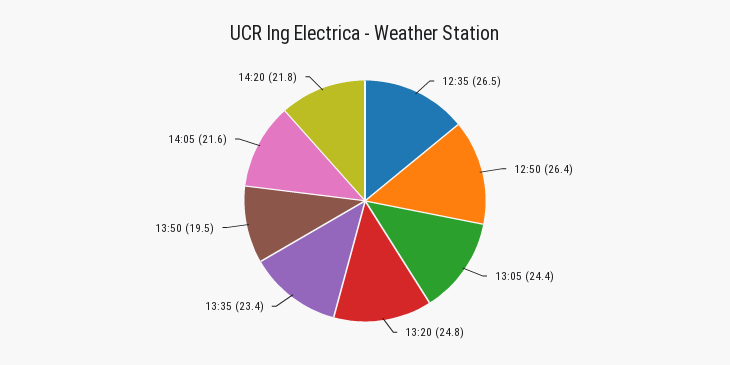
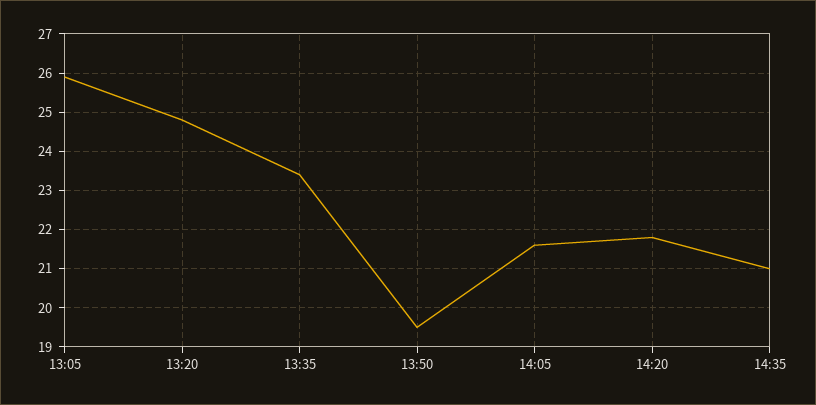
12:35: 26.5 -> none
12:50: 26.4 -> none
13:05: 24.4 -> 26
14:35: none -> 21

